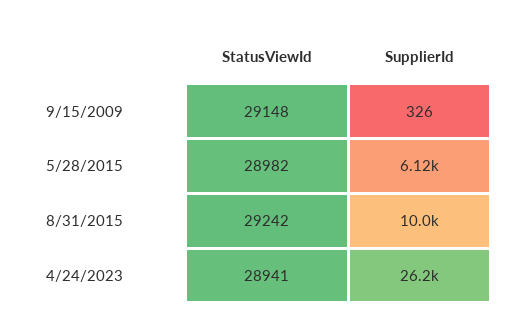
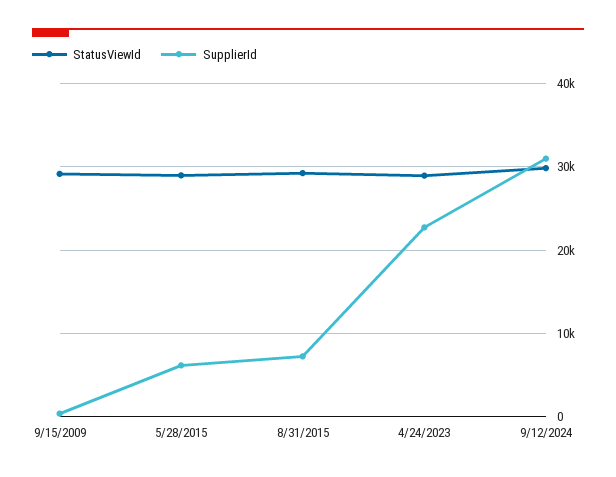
SupplierId, 8/31/2015: 10000 -> 7000
SupplierId, 4/24/2023: 26200 -> 23000
StatusViewId, 9/12/2024: none -> 30000
SupplierId, 9/12/2024: none -> 31000

